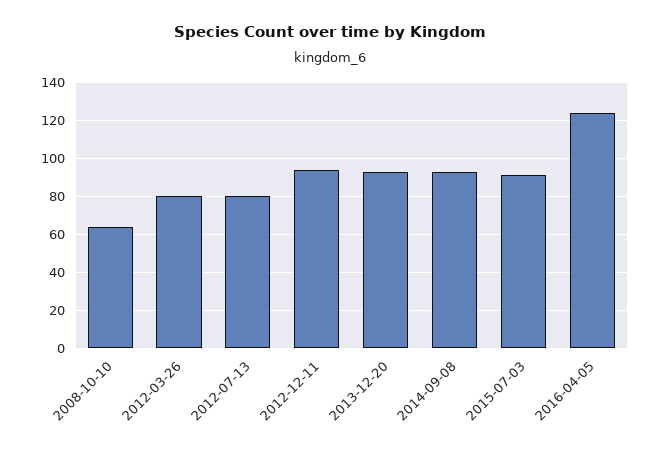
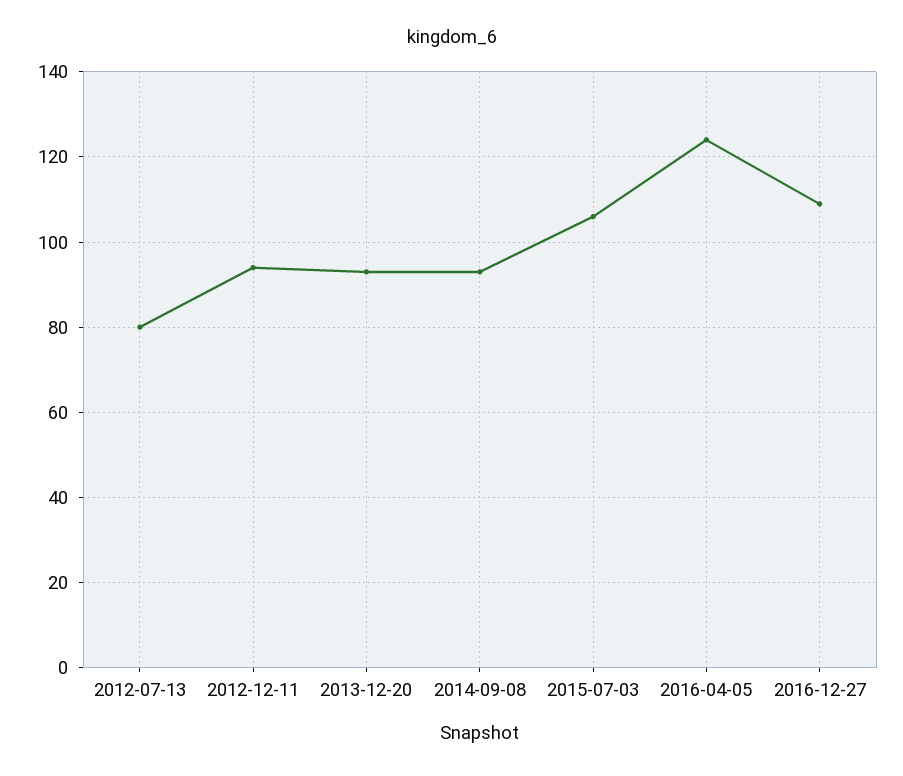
2008-10-10: 65 -> none
2012-03-26: 80 -> none
2015-07-03: 90 -> 105
2016-12-27: none -> 110

